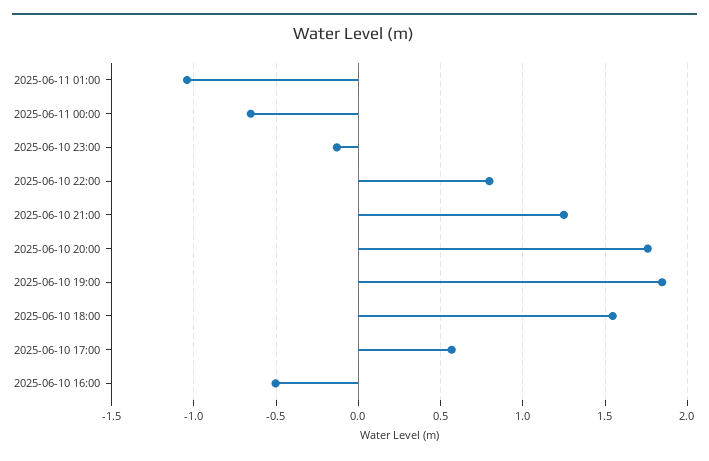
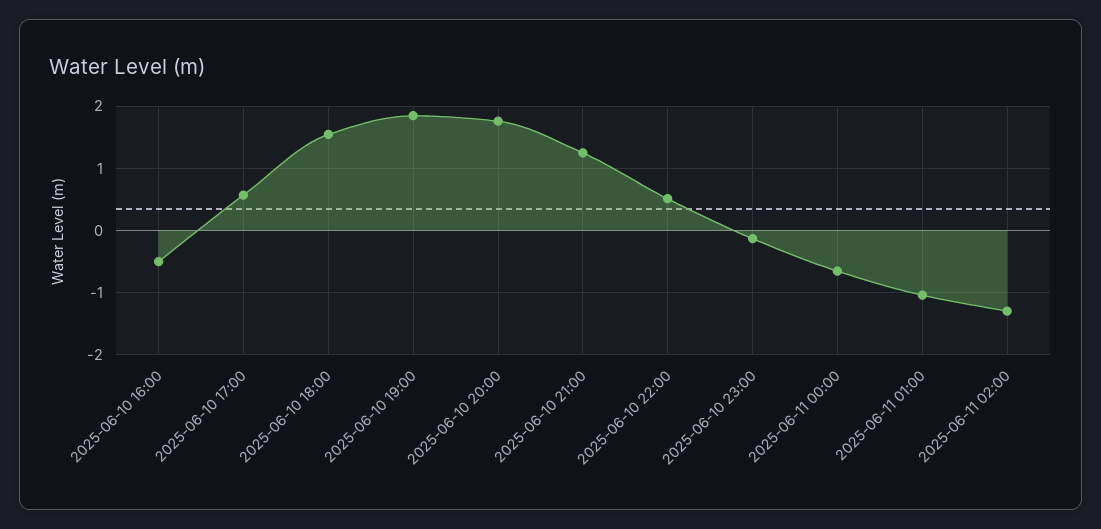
2025-06-10 22:00: 0.8 -> 0.5
2025-06-11 02:00: none -> -1.3

